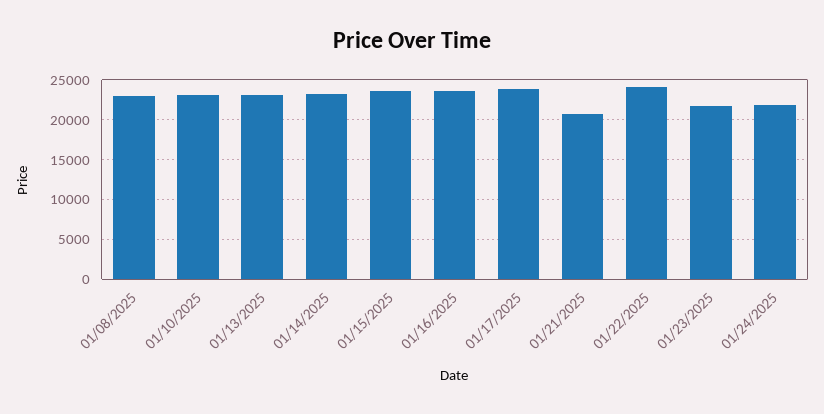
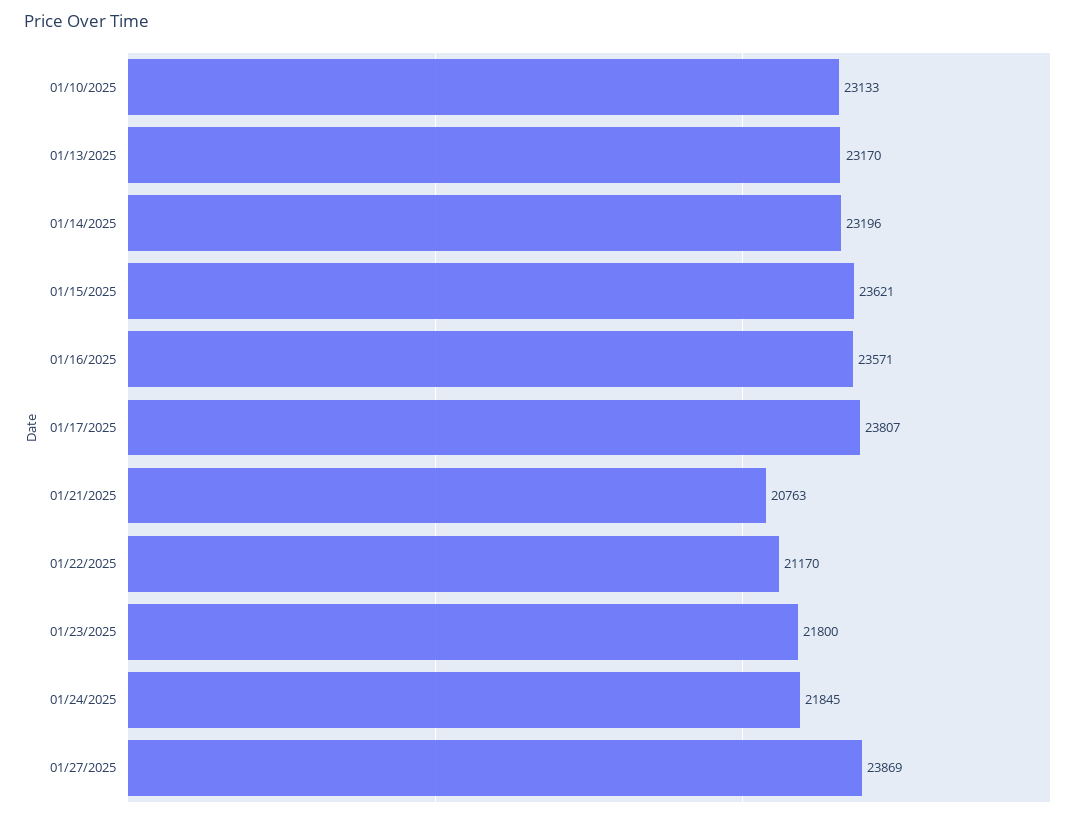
01/08/2025: 23000 -> none
01/22/2025: 24000 -> 21170
01/27/2025: none -> 23869

